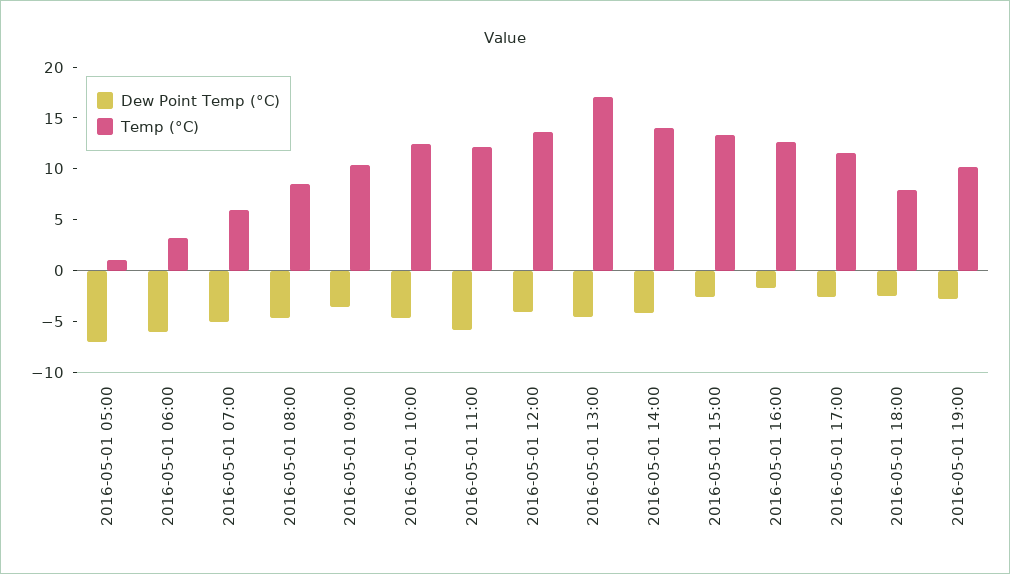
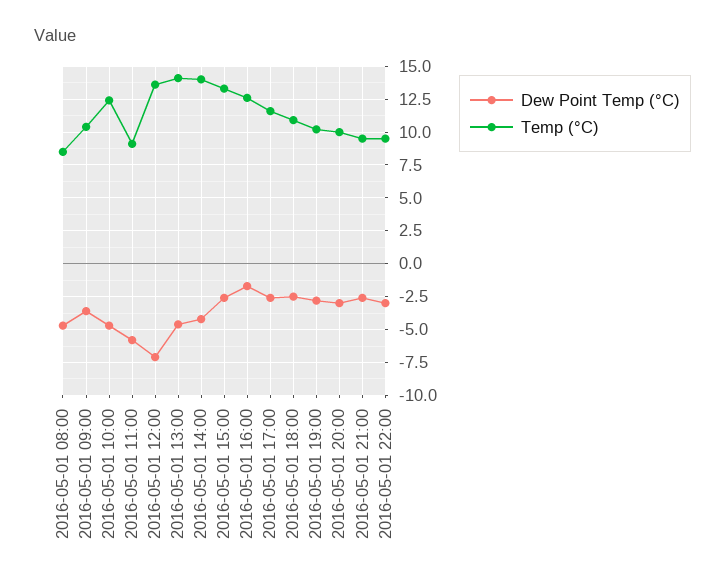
Dew Point Temp (°C), 2016-05-01 05:00: -7 -> none
Temp (°C), 2016-05-01 05:00: 1 -> none
Dew Point Temp (°C), 2016-05-01 06:00: -6 -> none
Temp (°C), 2016-05-01 06:00: 3 -> none
Dew Point Temp (°C), 2016-05-01 07:00: -5 -> none
Temp (°C), 2016-05-01 07:00: 6 -> none
Temp (°C), 2016-05-01 11:00: 12 -> 9
Dew Point Temp (°C), 2016-05-01 12:00: -4 -> -7
Temp (°C), 2016-05-01 13:00: 17 -> 14
Temp (°C), 2016-05-01 18:00: 8 -> 11
Dew Point Temp (°C), 2016-05-01 20:00: none -> -3
Temp (°C), 2016-05-01 20:00: none -> 10
Dew Point Temp (°C), 2016-05-01 21:00: none -> -2.5
Temp (°C), 2016-05-01 21:00: none -> 9.5
Dew Point Temp (°C), 2016-05-01 22:00: none -> -3
Temp (°C), 2016-05-01 22:00: none -> 9.5

